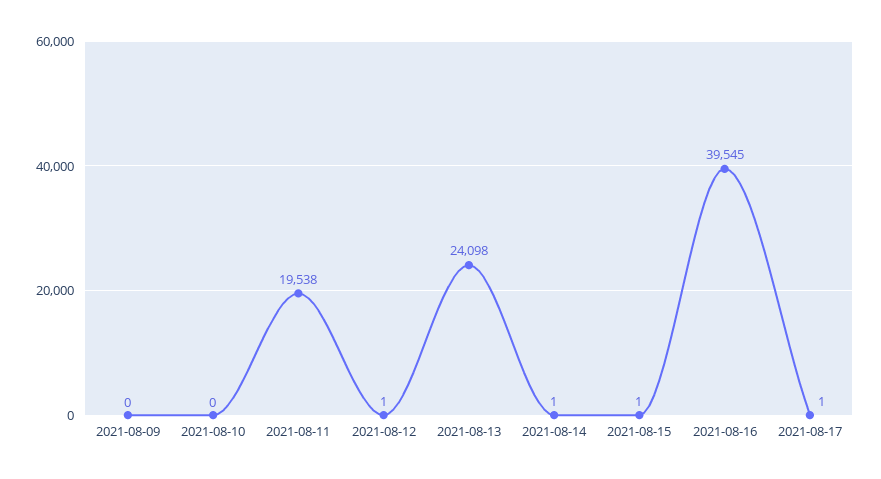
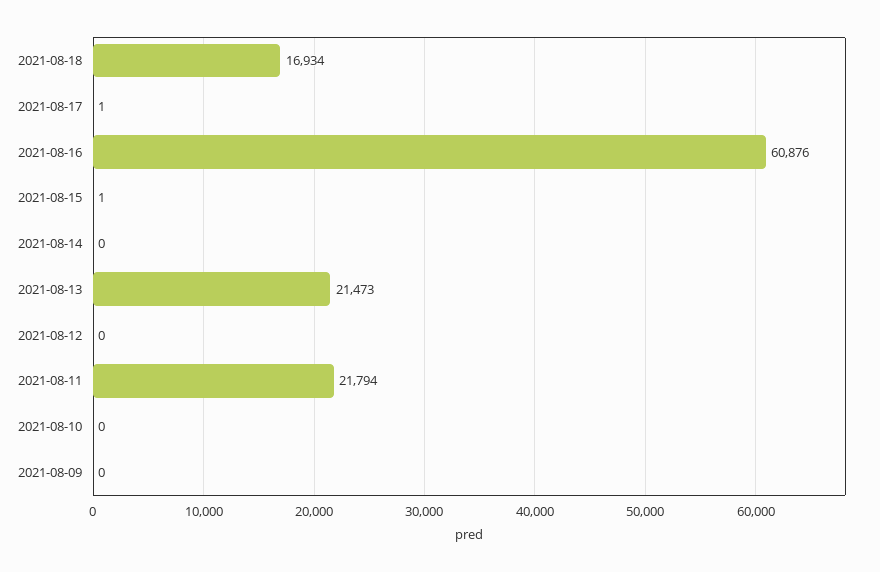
2021-08-11: 19538 -> 21794
2021-08-12: 1 -> 0
2021-08-13: 24098 -> 21473
2021-08-14: 1 -> 0
2021-08-16: 39545 -> 60876
2021-08-18: none -> 16934

